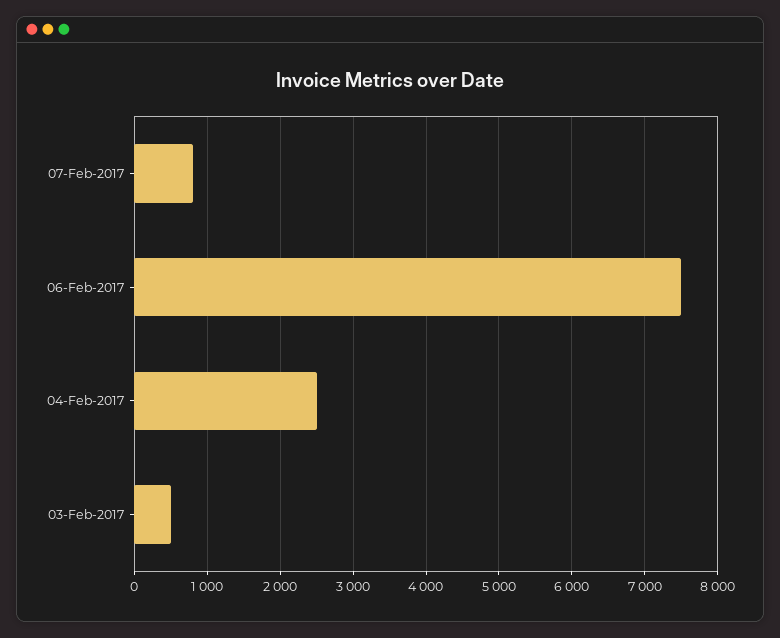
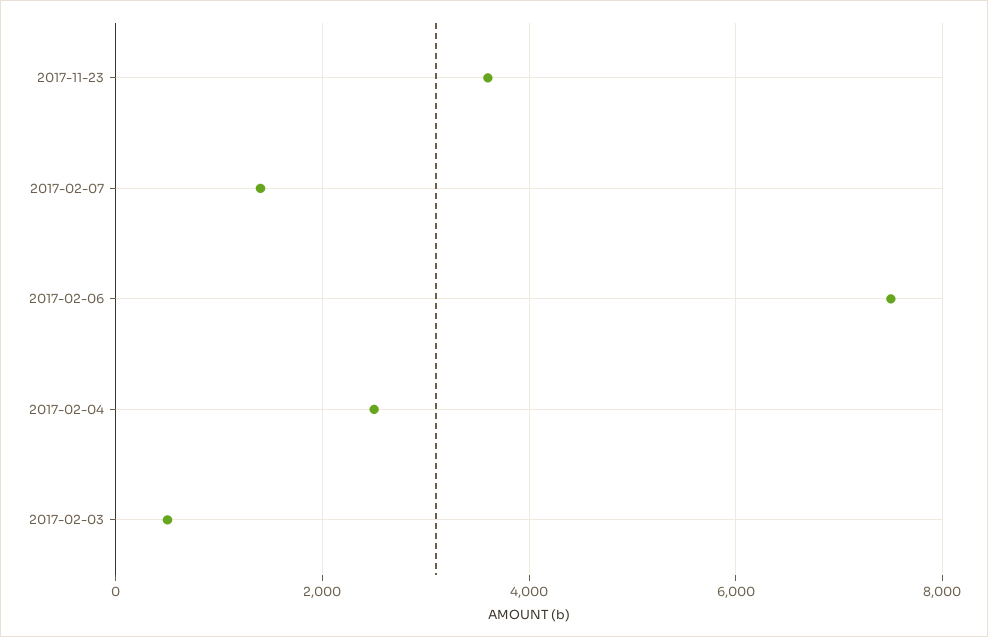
07-Feb-2017: 800 -> 1400
2017-11-23: none -> 3600

